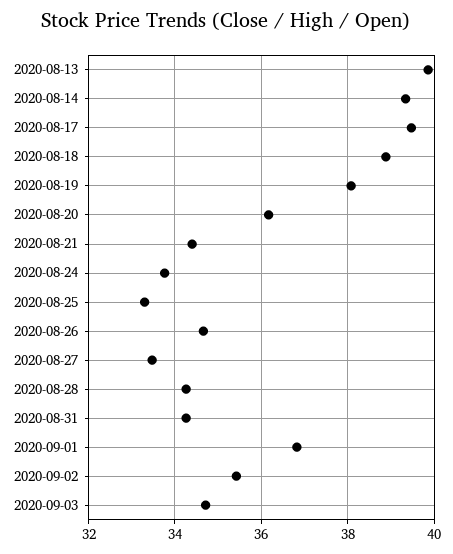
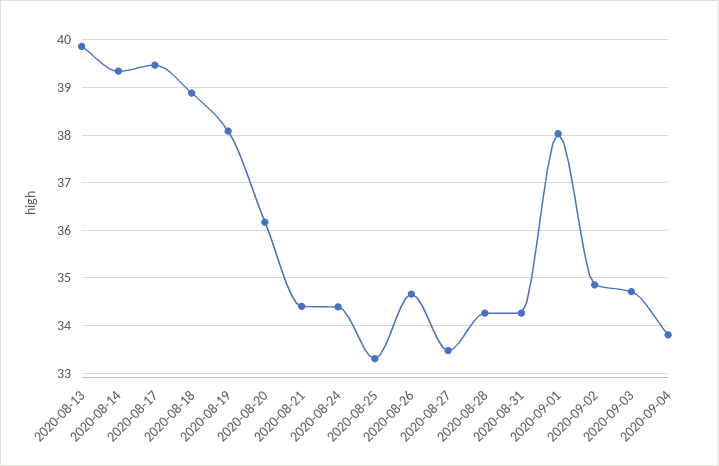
2020-08-24: 33.8 -> 34.4
2020-09-01: 36.8 -> 38
2020-09-02: 35.4 -> 34.8
2020-09-04: none -> 33.8

